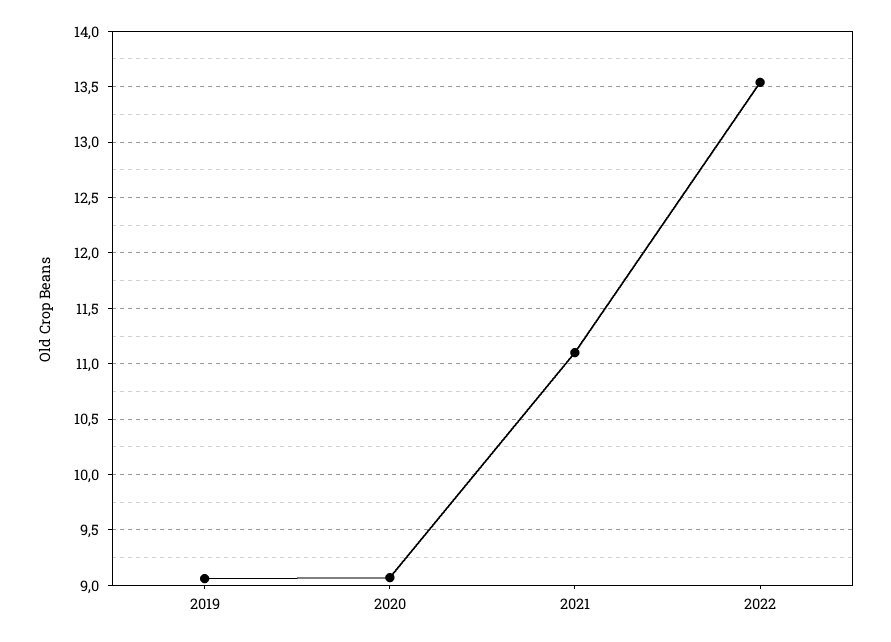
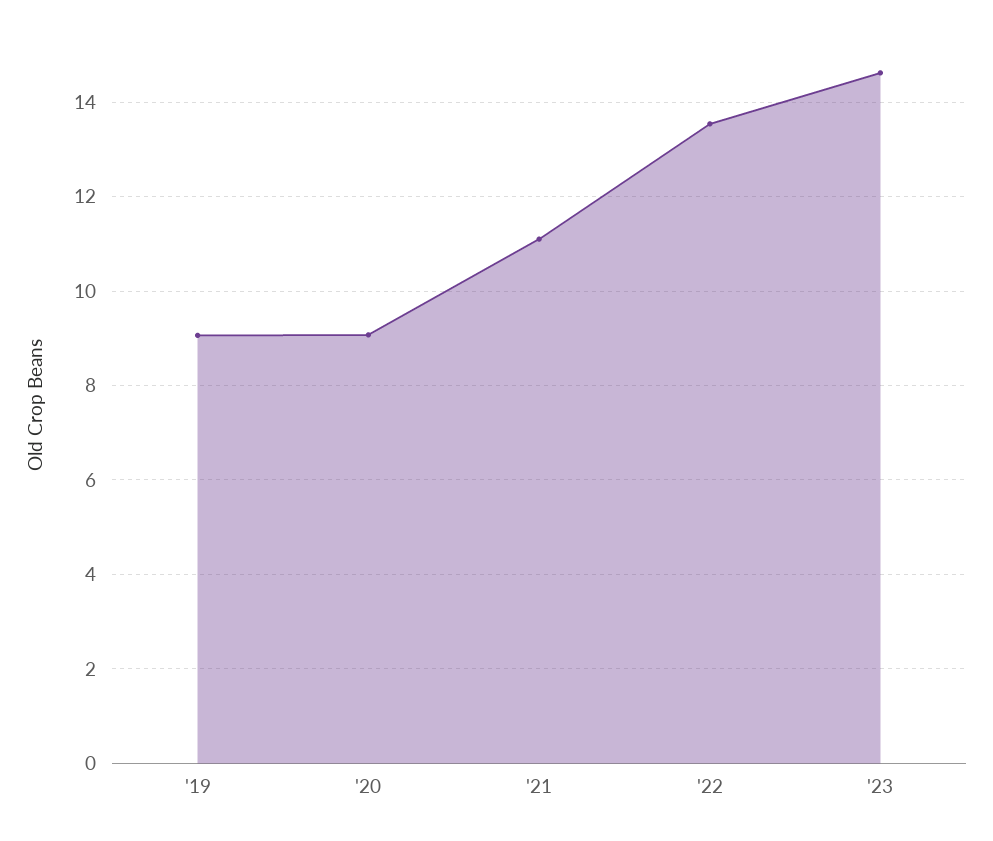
'23: none -> 14.6

